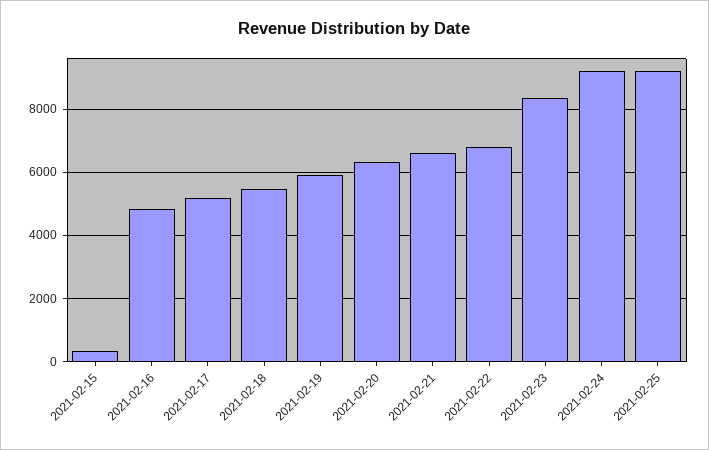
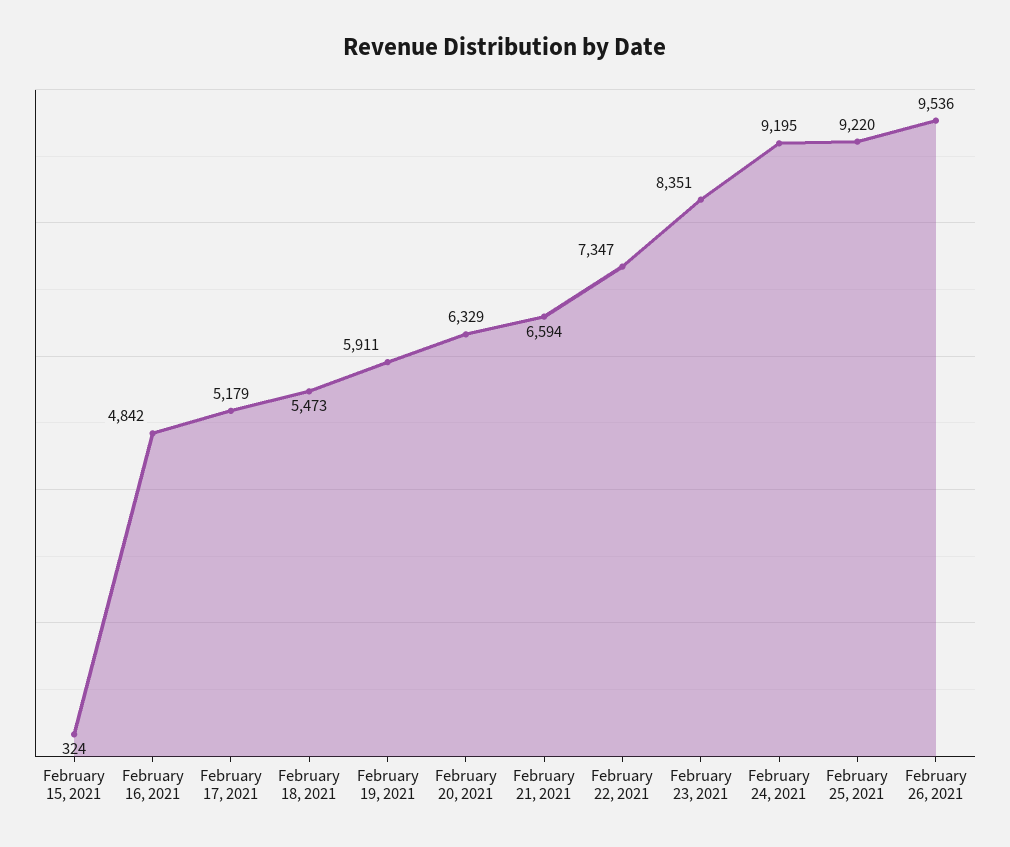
2021-02-22: 6800 -> 7347
February 26, 2021: none -> 9536

